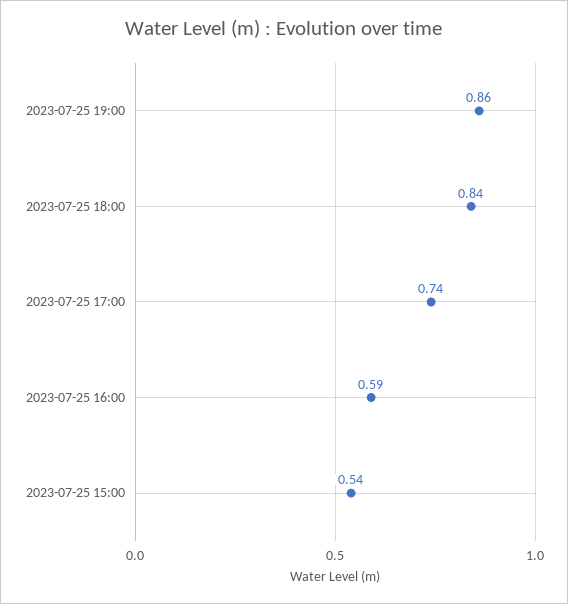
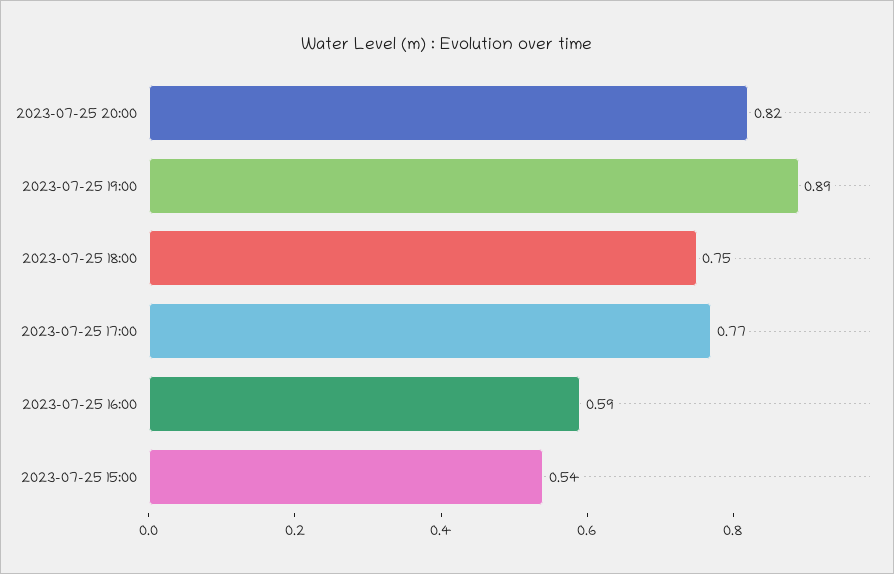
2023-07-25 19:00: 0.86 -> 0.89
2023-07-25 18:00: 0.84 -> 0.75
2023-07-25 17:00: 0.74 -> 0.77
2023-07-25 20:00: none -> 0.82

